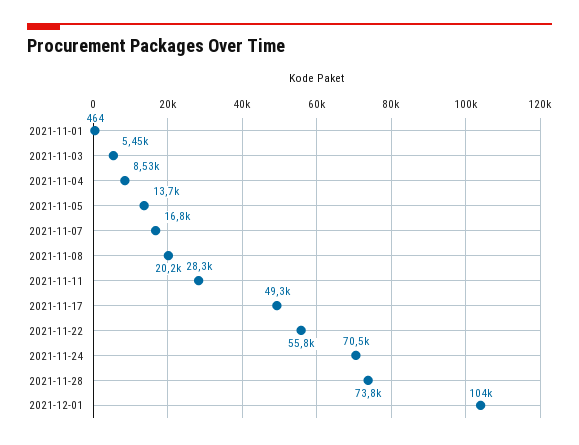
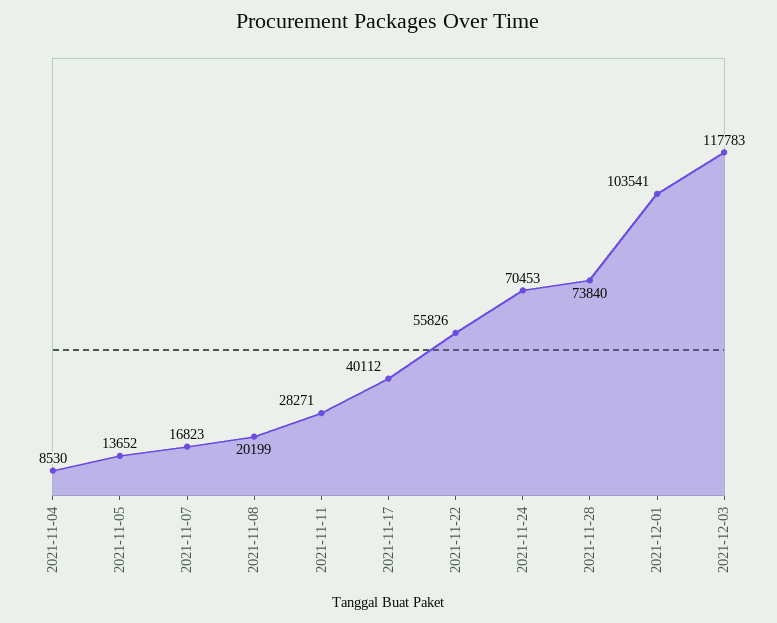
2021-11-01: 464 -> none
2021-11-03: 5450 -> none
2021-11-17: 49300 -> 40112
2021-12-03: none -> 117783

